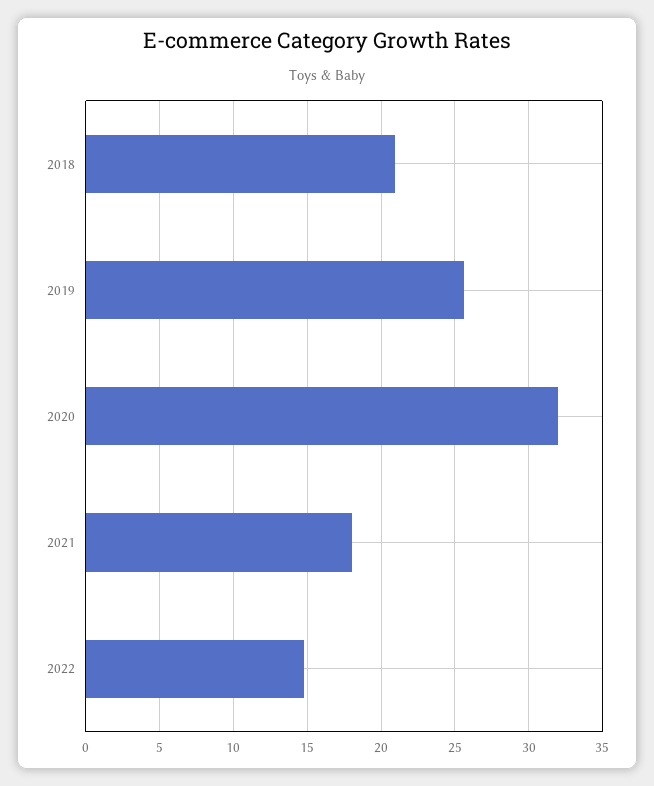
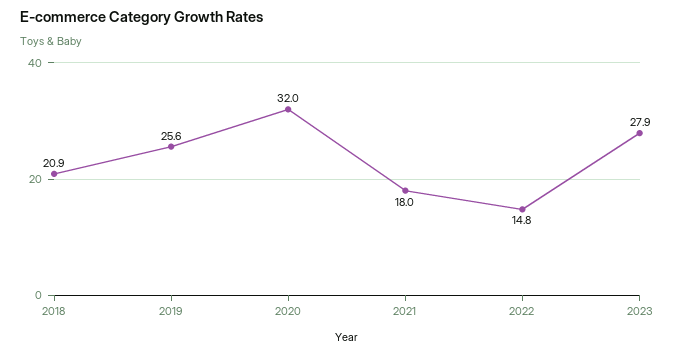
2023: none -> 27.9

